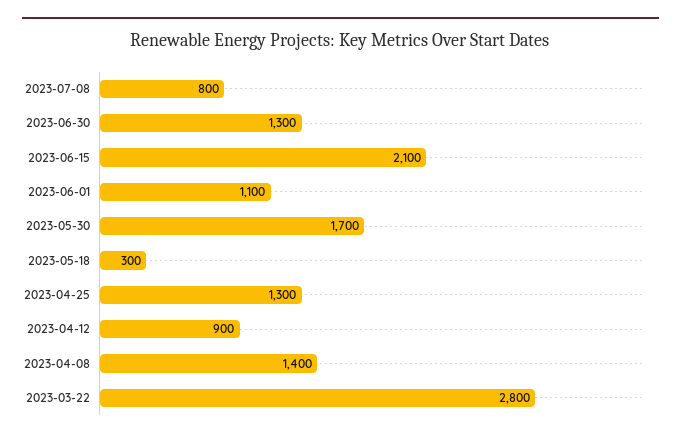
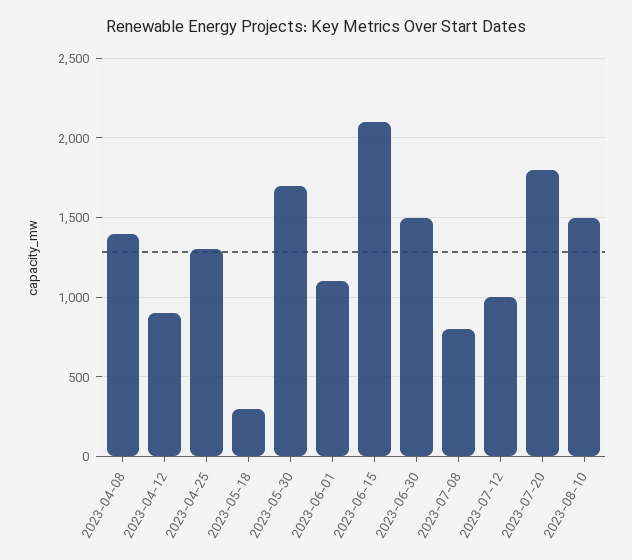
2023-06-30: 1300 -> 1500
2023-03-22: 2800 -> none
2023-07-12: none -> 1000
2023-07-20: none -> 1800
2023-08-10: none -> 1500

